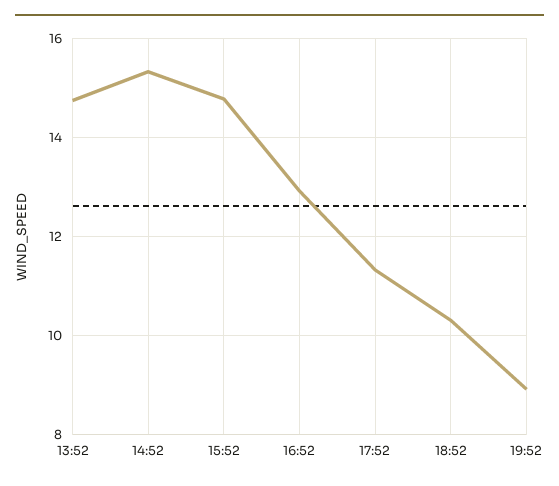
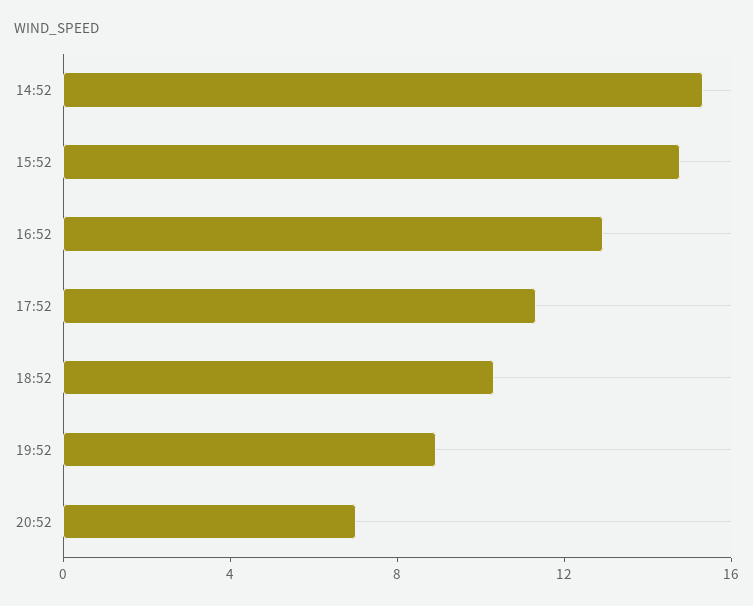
13:52: 14.8 -> none
20:52: none -> 7

